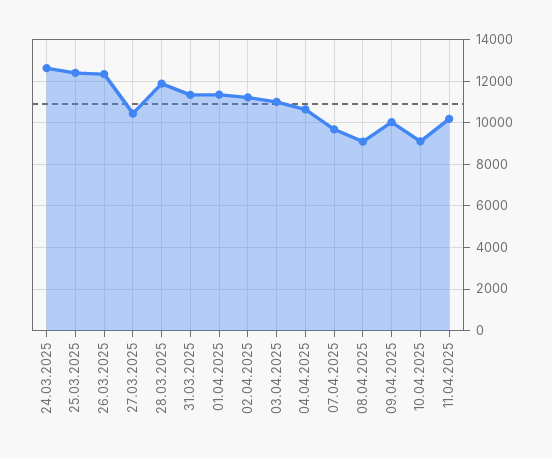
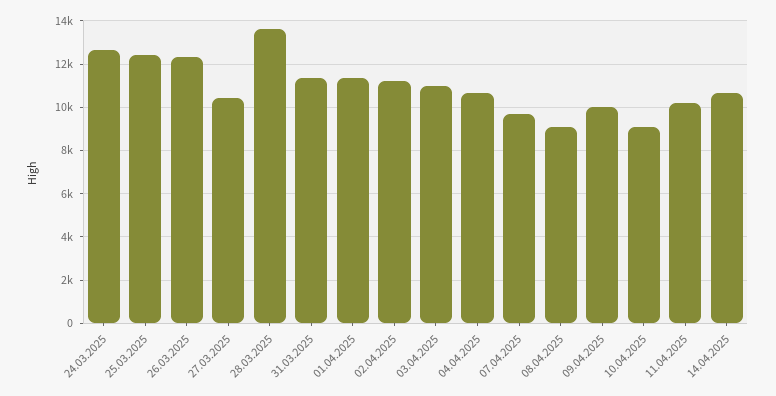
28.03.2025: 12000 -> 13500
14.04.2025: none -> 10500

